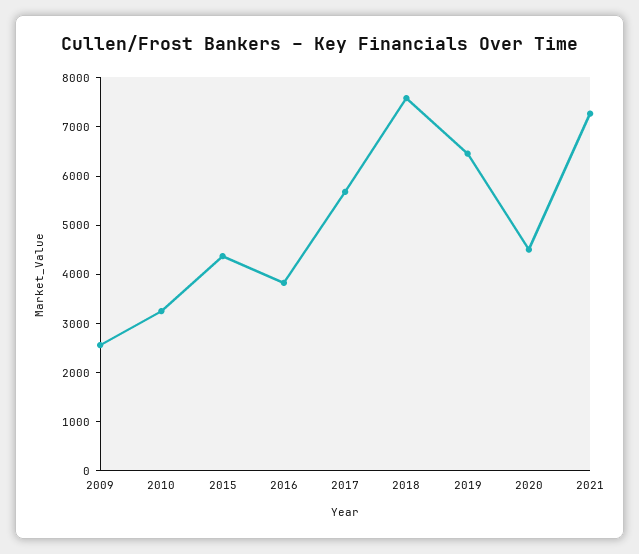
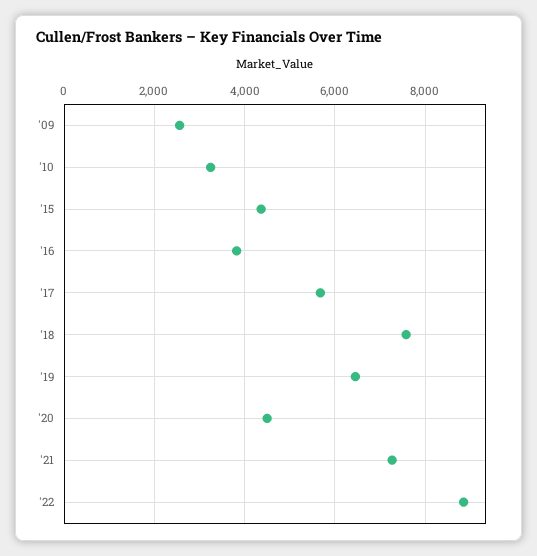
'22: none -> 8800

